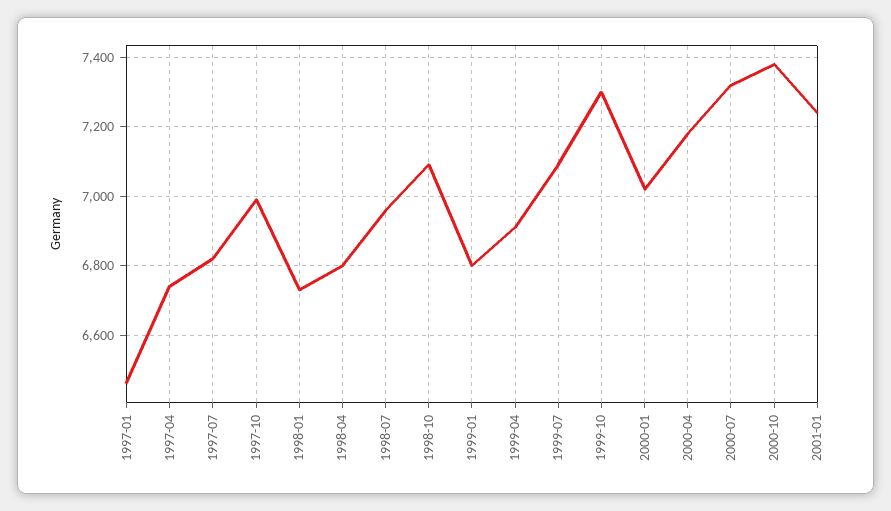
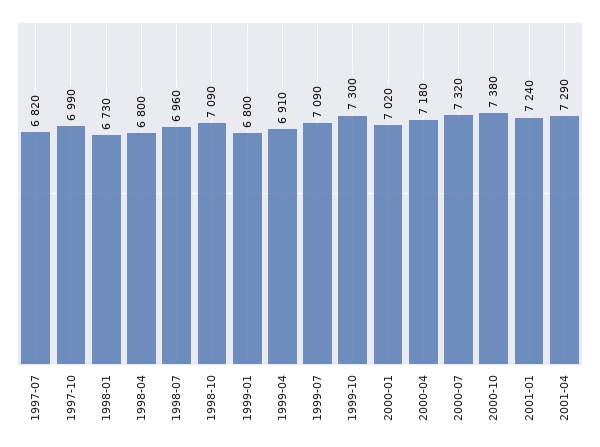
1997-01: 6460 -> none
1997-04: 6740 -> none
2001-04: none -> 7290

